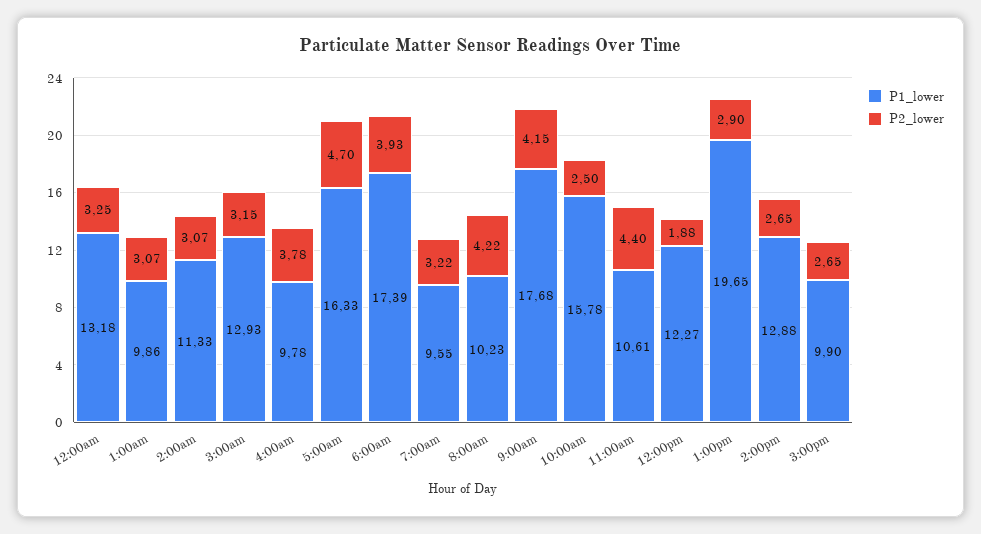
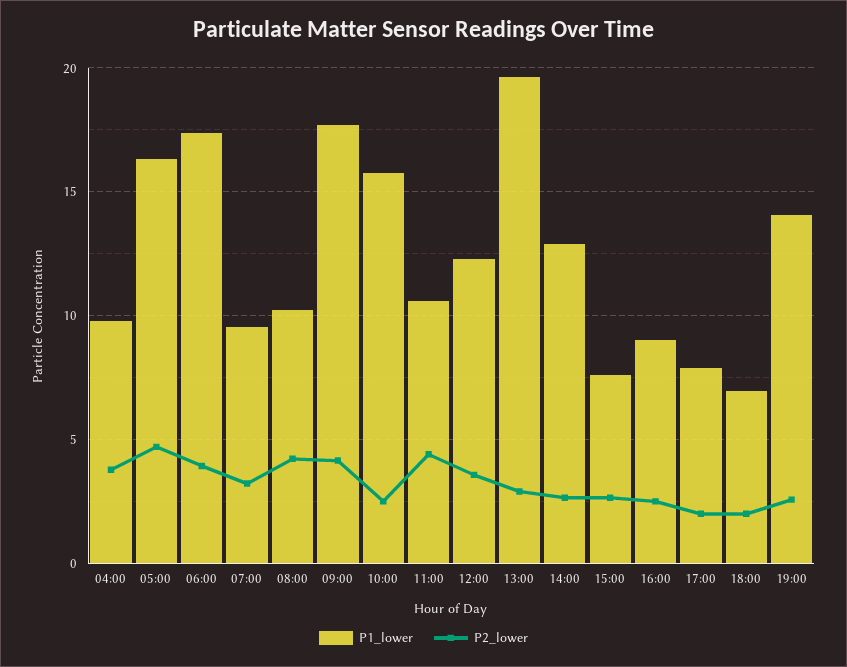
P1_lower, 12:00am: 13.18 -> none
P2_lower, 12:00am: 3.25 -> none
P1_lower, 1:00am: 9.86 -> none
P2_lower, 1:00am: 3.07 -> none
P1_lower, 2:00am: 11.33 -> none
P2_lower, 2:00am: 3.07 -> none
P1_lower, 3:00am: 12.93 -> none
P2_lower, 3:00am: 3.15 -> none
P2_lower, 12:00pm: 1.88 -> 3.5
P1_lower, 3:00pm: 9.9 -> 7.5
P1_lower, 16:00: none -> 9
P2_lower, 16:00: none -> 2.5
P1_lower, 17:00: none -> 8
P2_lower, 17:00: none -> 2
P1_lower, 18:00: none -> 7
P2_lower, 18:00: none -> 2
P1_lower, 19:00: none -> 14
P2_lower, 19:00: none -> 2.5

